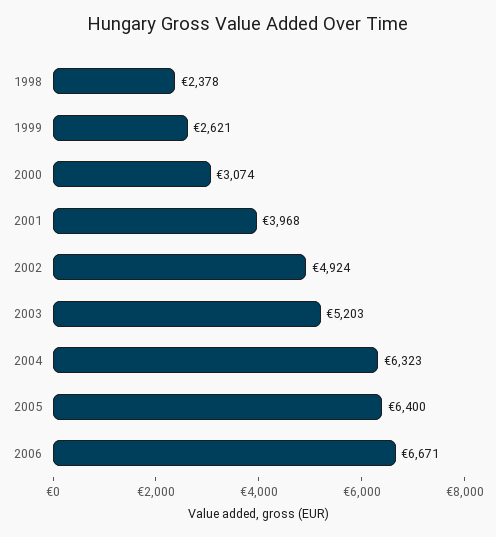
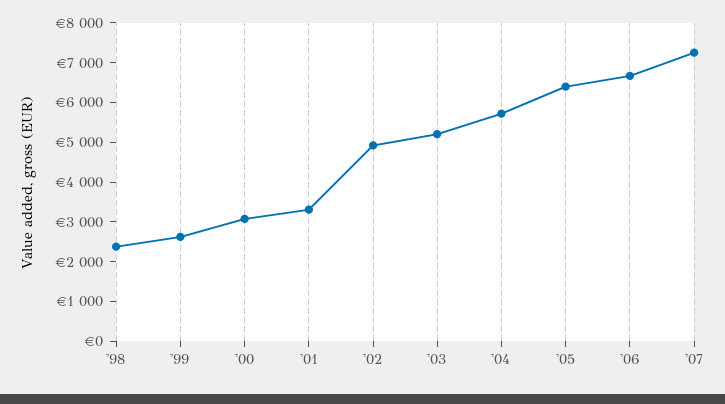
2001: 3968 -> 3250
2004: 6323 -> 5750
'07: none -> 7250

